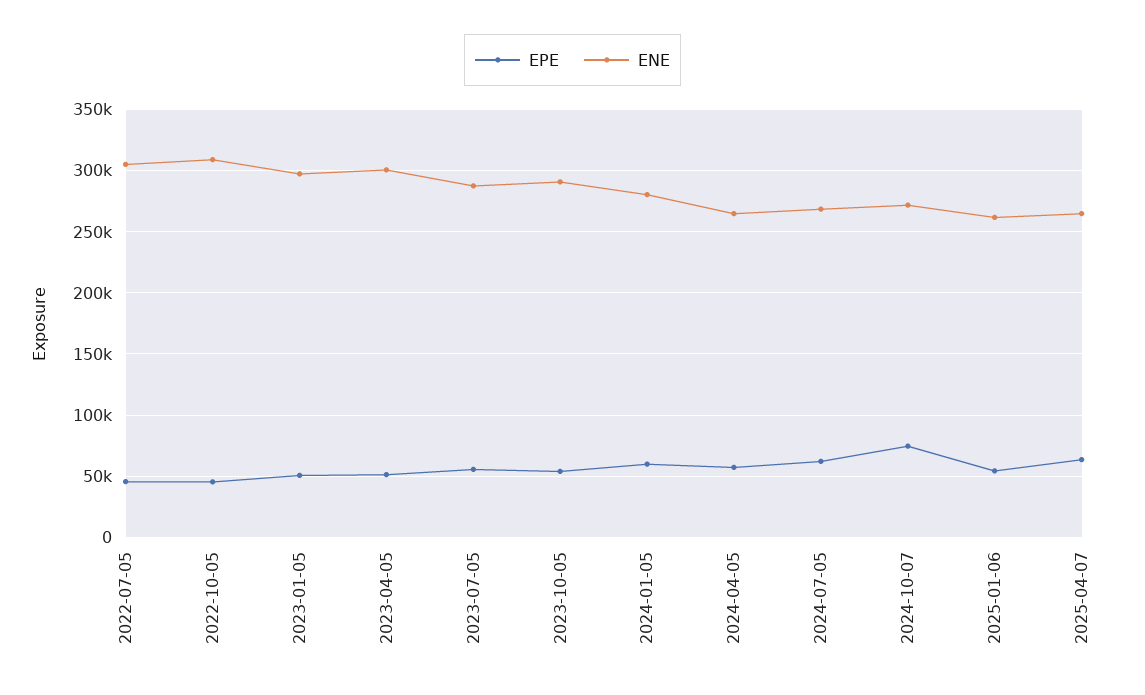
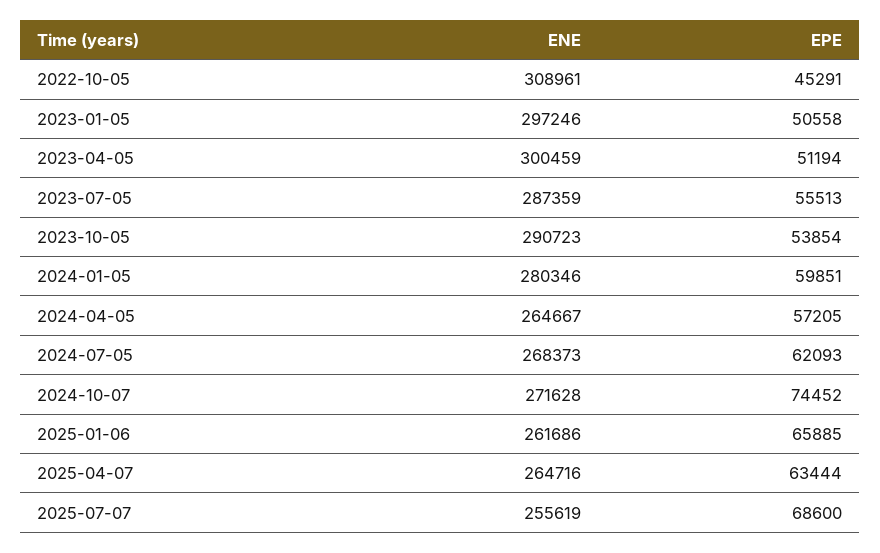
EPE, 2022-07-05: 45000 -> none
ENE, 2022-07-05: 305000 -> none
EPE, 2025-01-06: 55000 -> 65885
ENE, 2025-07-07: none -> 255619
EPE, 2025-07-07: none -> 68600

